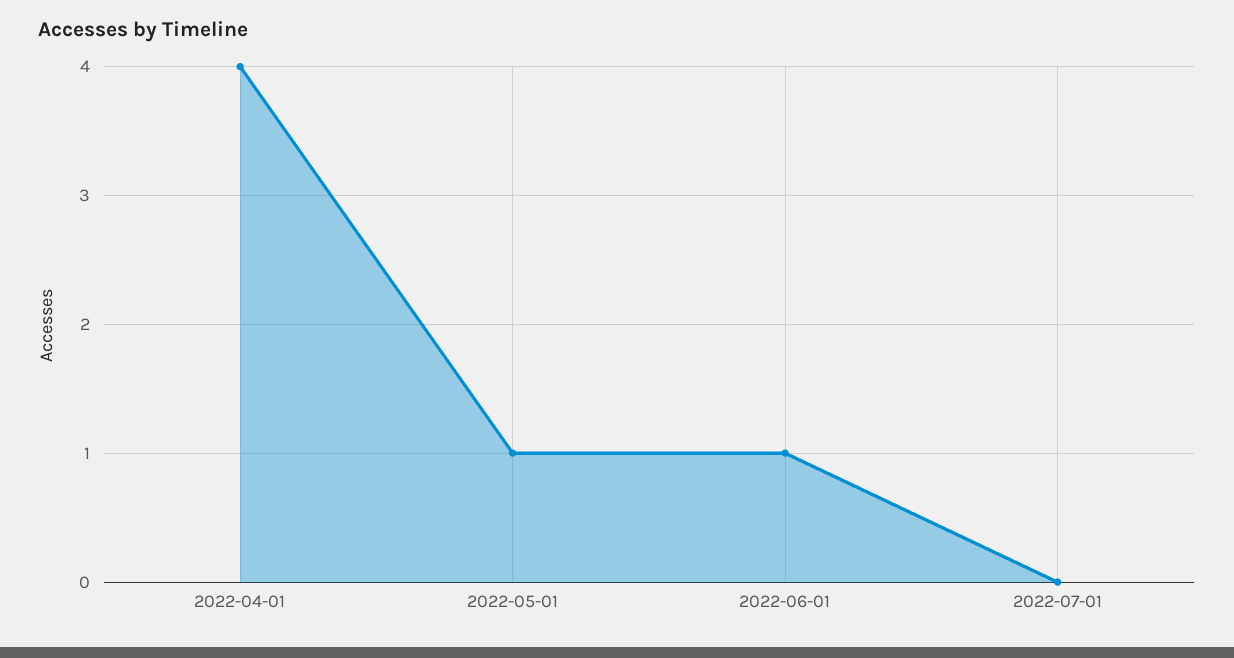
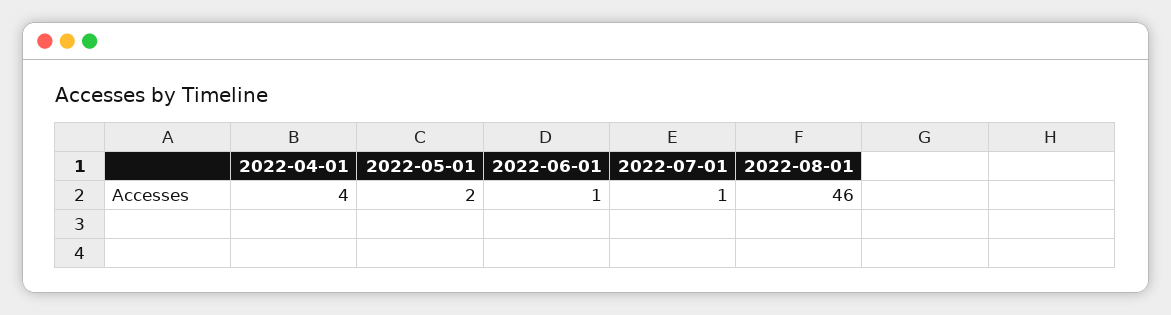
2022-05-01: 1 -> 2
2022-07-01: 0 -> 1
2022-08-01: none -> 46

